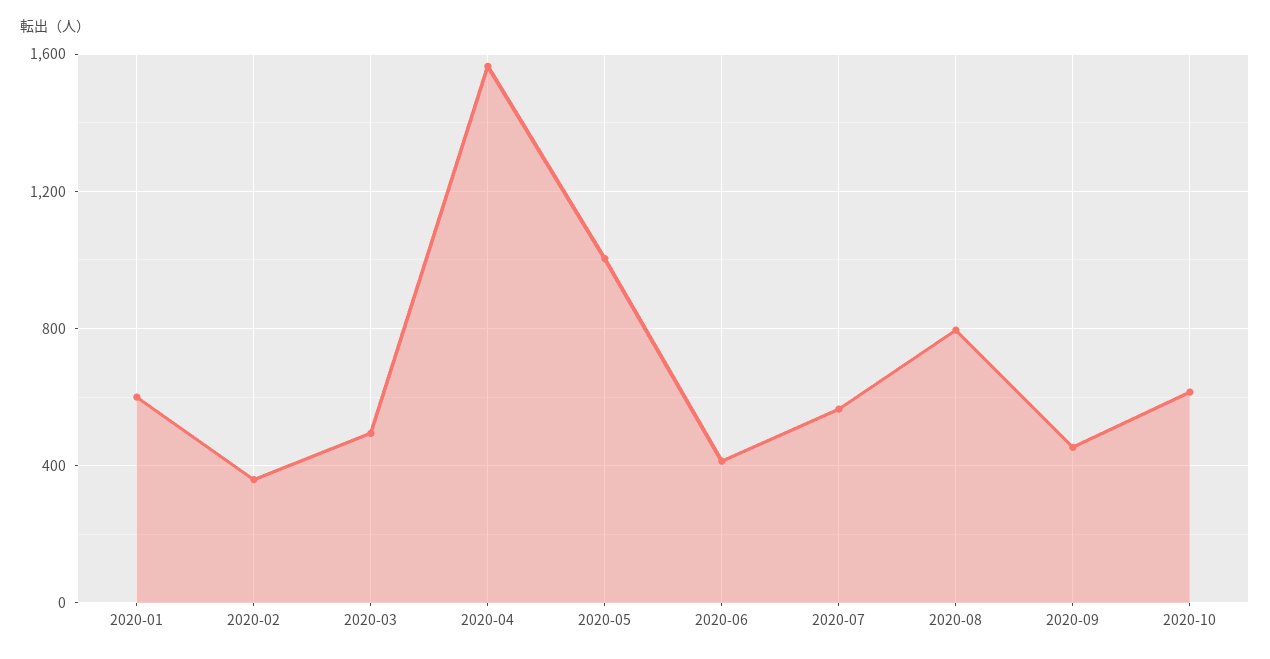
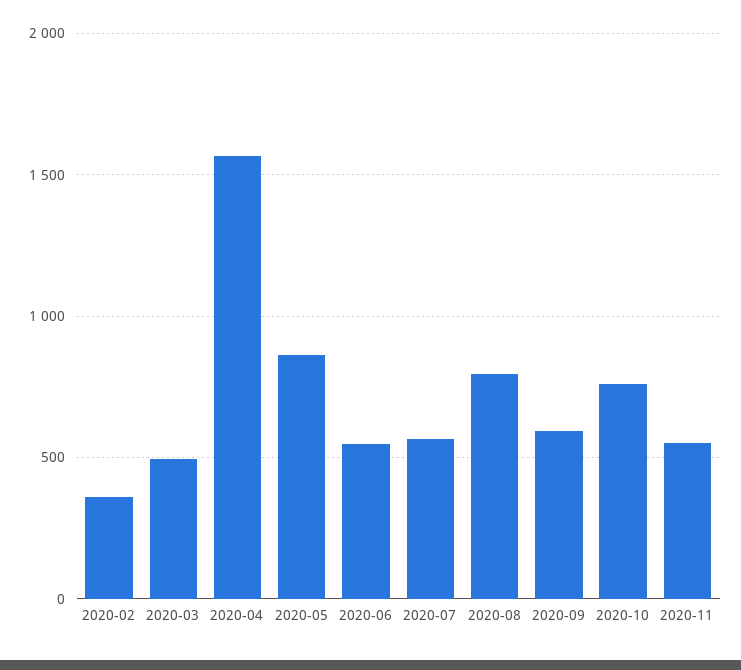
2020-01: 600 -> none
2020-05: 1000 -> 850
2020-06: 400 -> 550
2020-09: 450 -> 600
2020-10: 600 -> 750
2020-11: none -> 550

